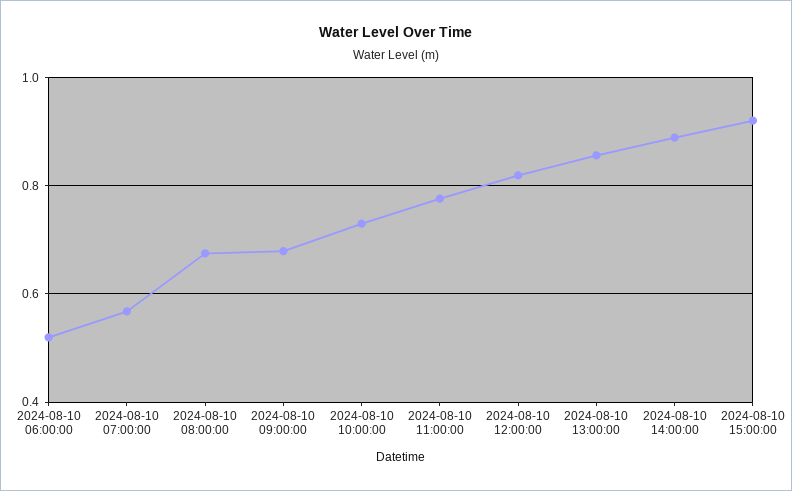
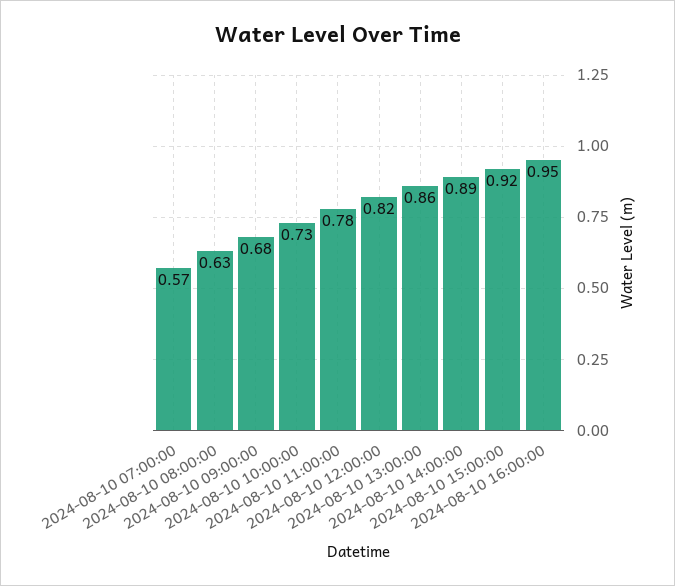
2024-08-10 06:00:00: 0.52 -> none
2024-08-10 08:00:00: 0.68 -> 0.63
2024-08-10 16:00:00: none -> 0.95

